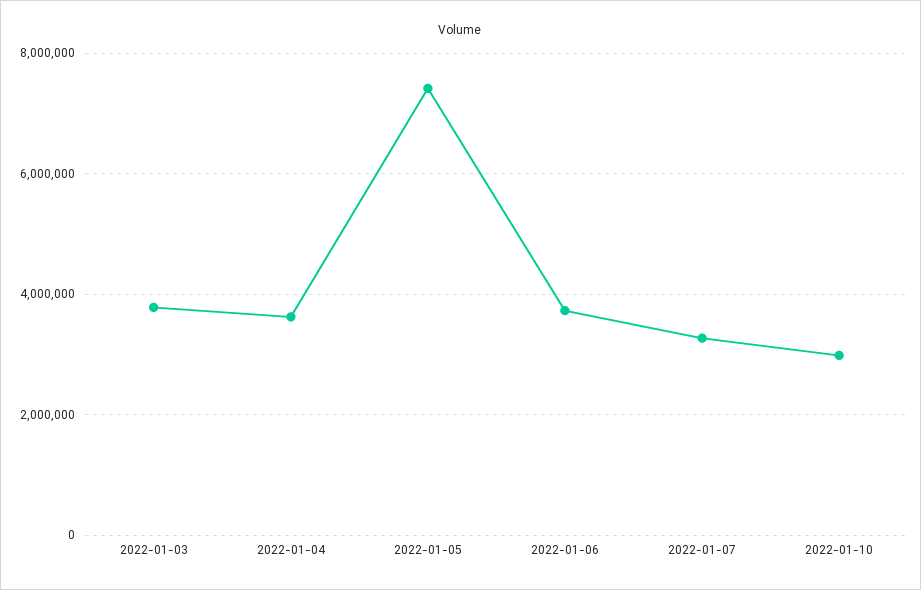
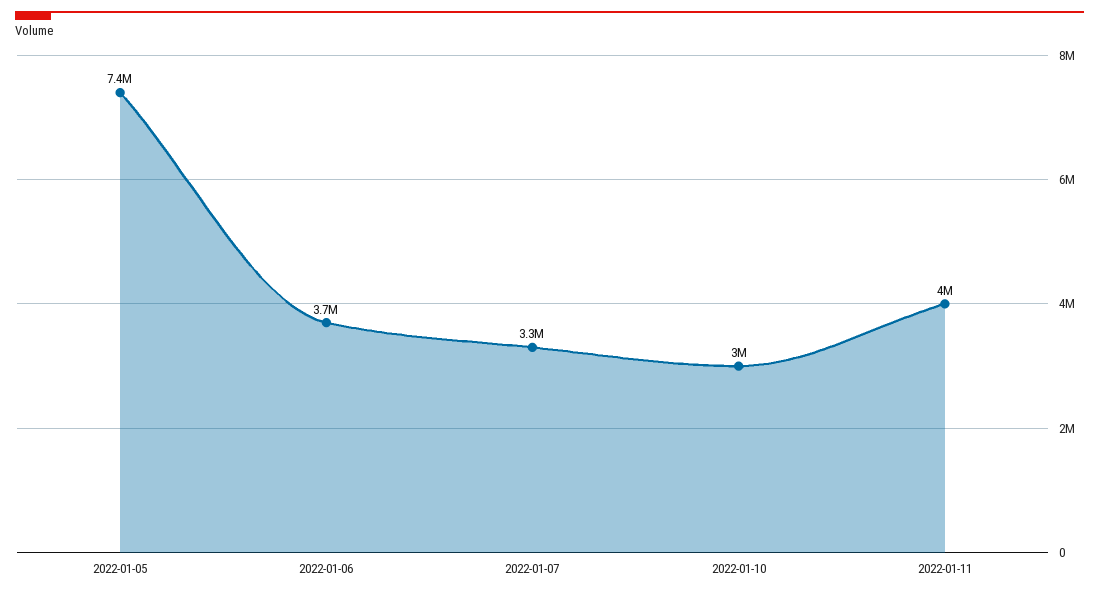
2022-01-03: 3800000 -> none
2022-01-04: 3600000 -> none
2022-01-11: none -> 4000000

